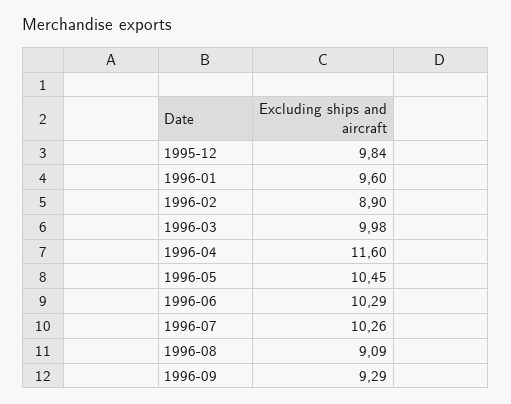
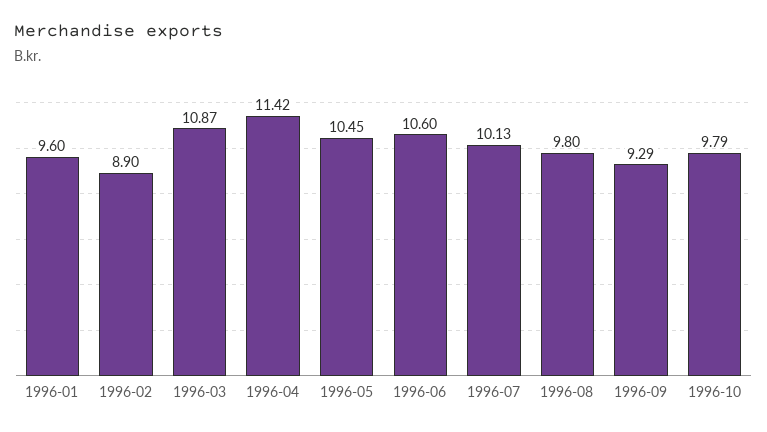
1995-12: 9.84 -> none
1996-03: 9.98 -> 10.87
1996-04: 11.6 -> 11.42
1996-06: 10.29 -> 10.6
1996-07: 10.26 -> 10.13
1996-08: 9.09 -> 9.8
1996-10: none -> 9.79

